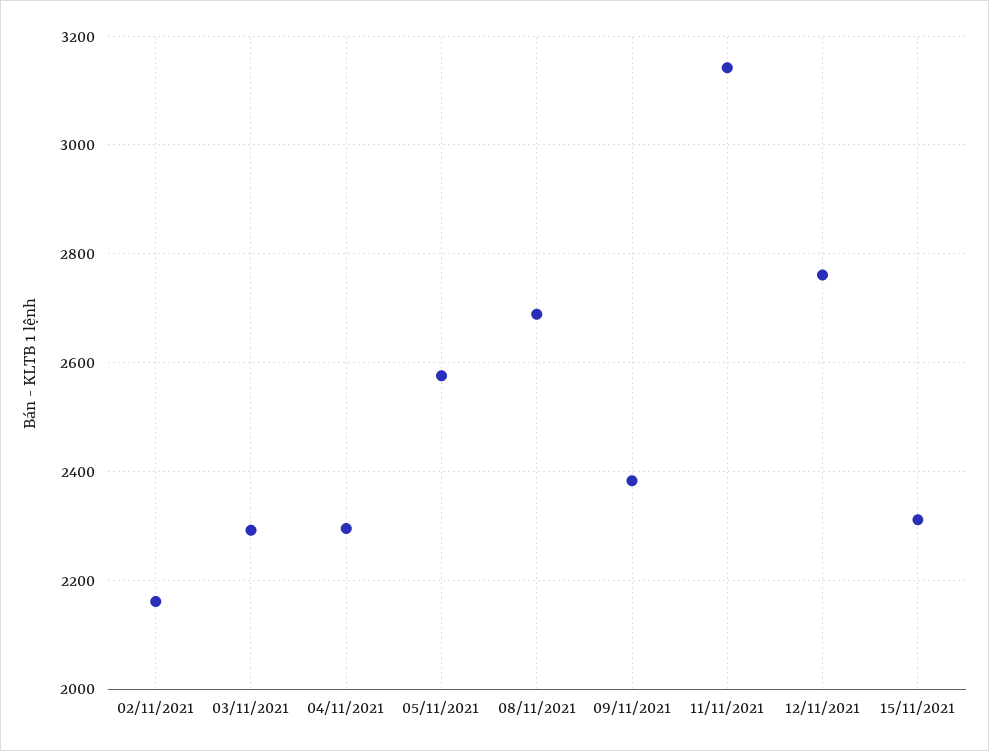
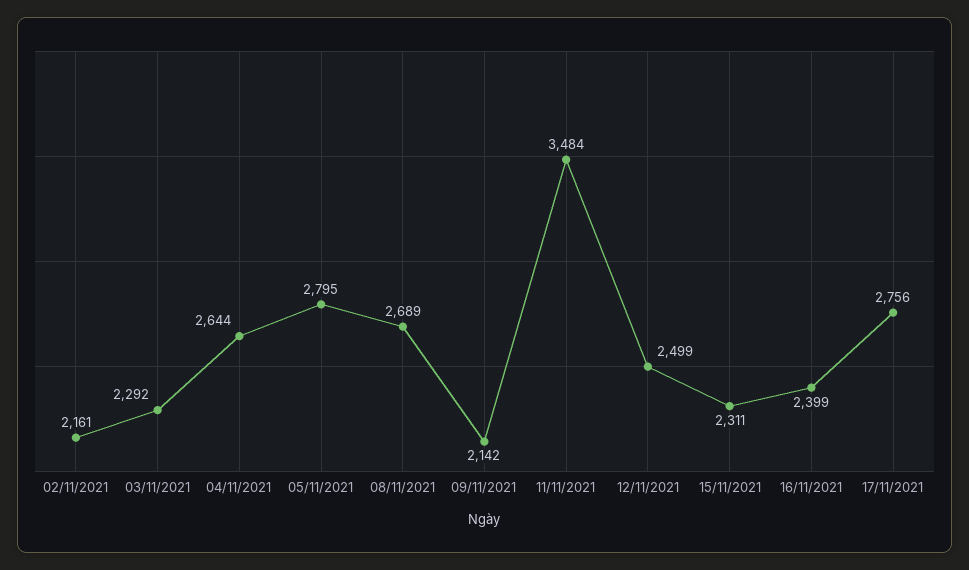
04/11/2021: 2300 -> 2644
05/11/2021: 2580 -> 2795
09/11/2021: 2380 -> 2142
11/11/2021: 3140 -> 3484
12/11/2021: 2760 -> 2499
16/11/2021: none -> 2399
17/11/2021: none -> 2756

